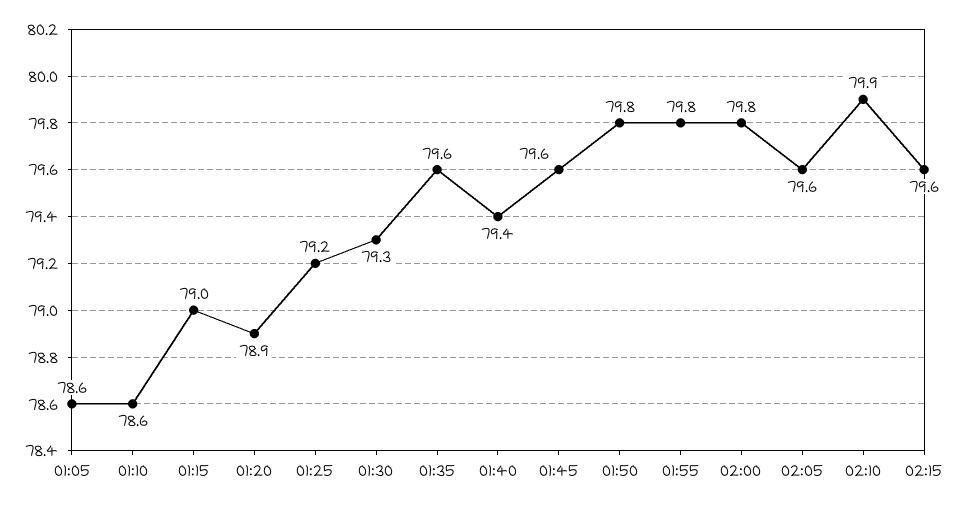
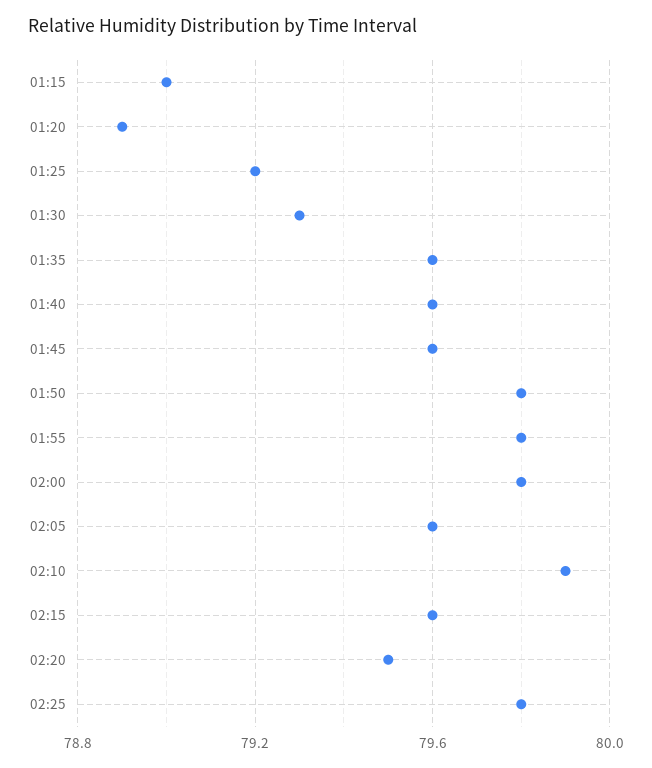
01:05: 78.6 -> none
01:10: 78.6 -> none
01:40: 79.4 -> 79.6
02:20: none -> 79.5
02:25: none -> 79.8

